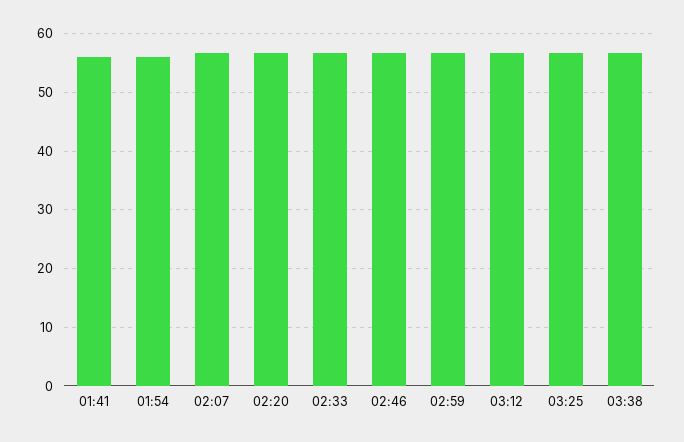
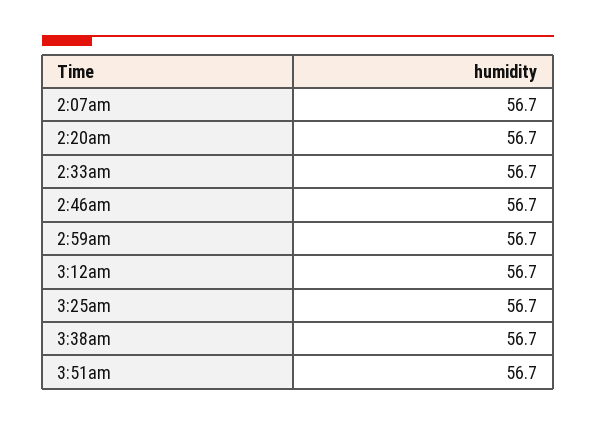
01:41: 56 -> none
01:54: 56 -> none
3:51am: none -> 56.7

